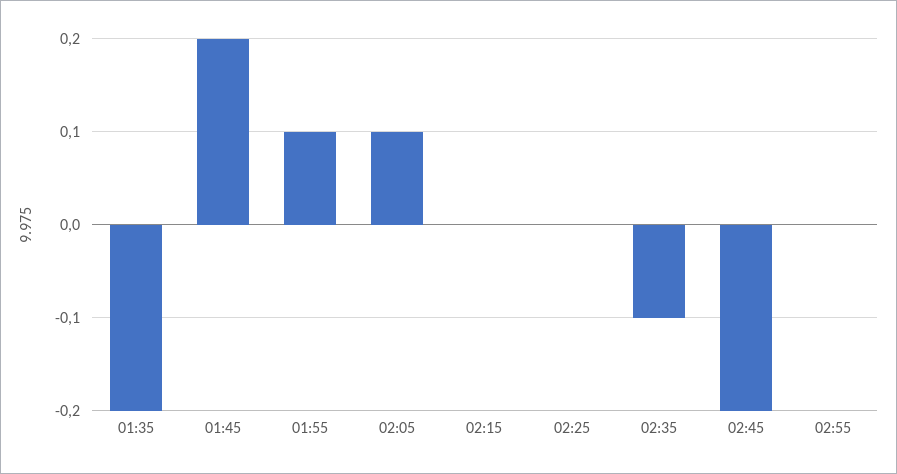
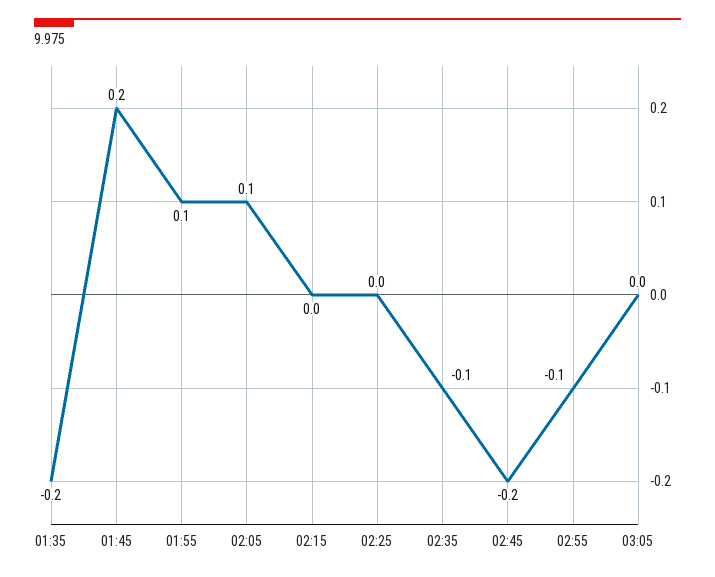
02:55: 0 -> -0.1
03:05: none -> 0

